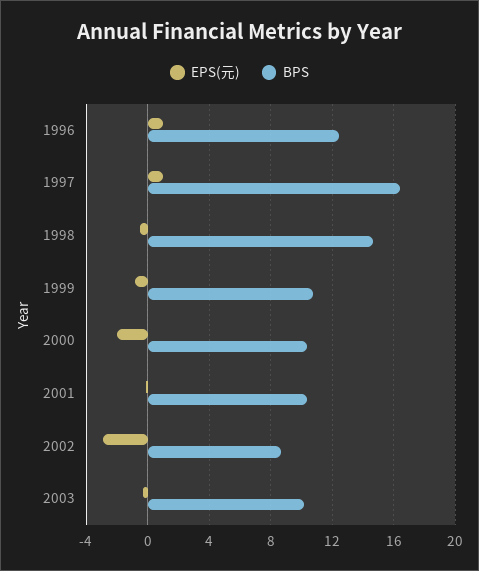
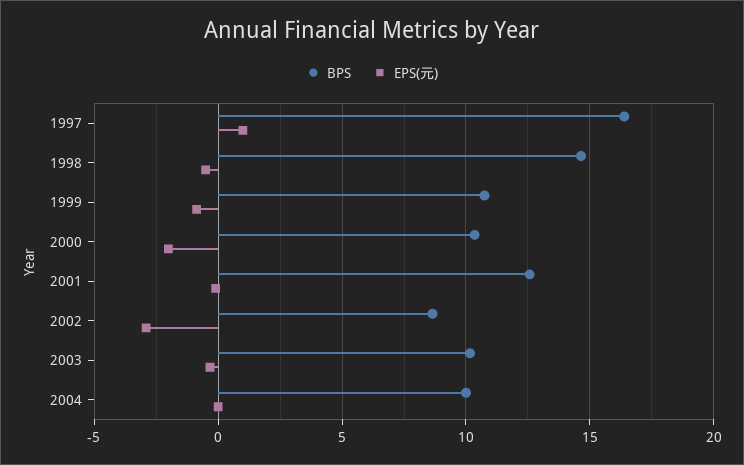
EPS(元), 1996: 1 -> none
BPS, 1996: 12.5 -> none
BPS, 2001: 10.5 -> 12.5
BPS, 2004: none -> 10
EPS(元), 2004: none -> 0

